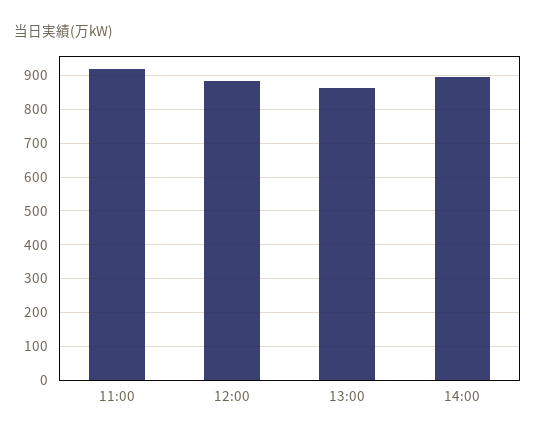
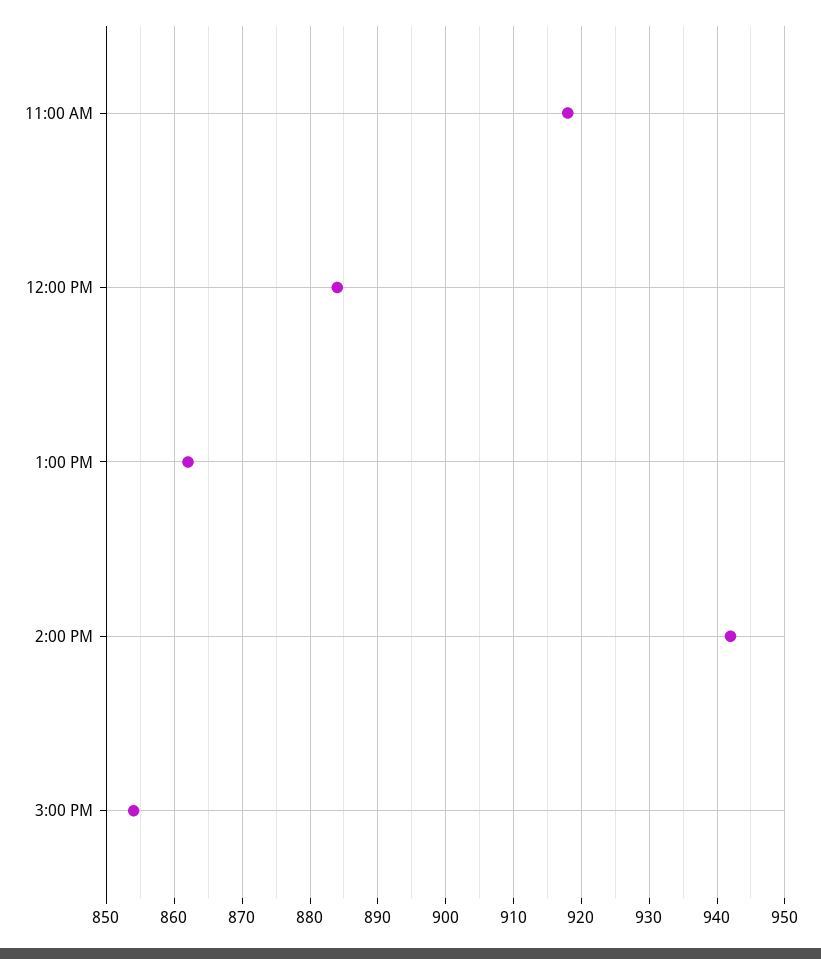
14:00: 900 -> 942
3:00 PM: none -> 854

